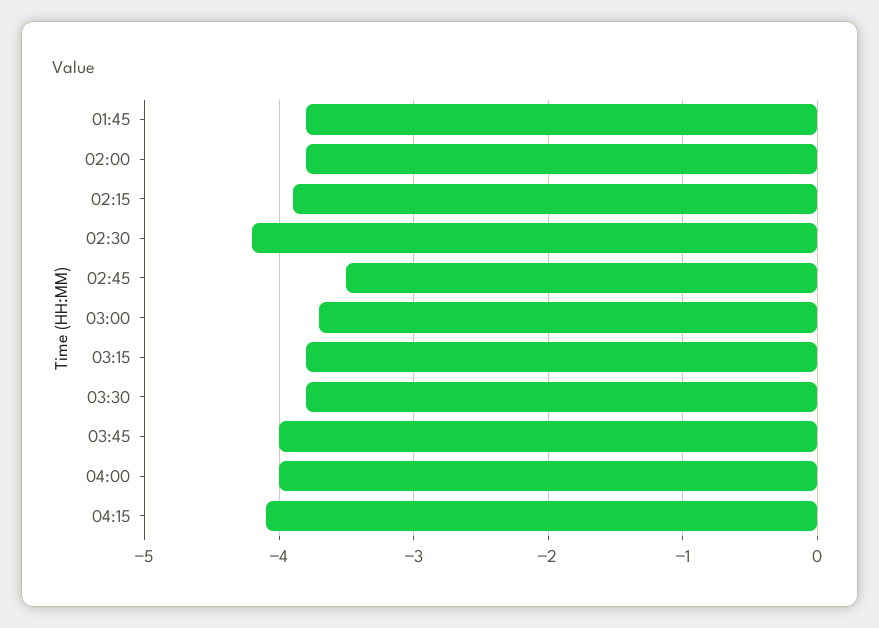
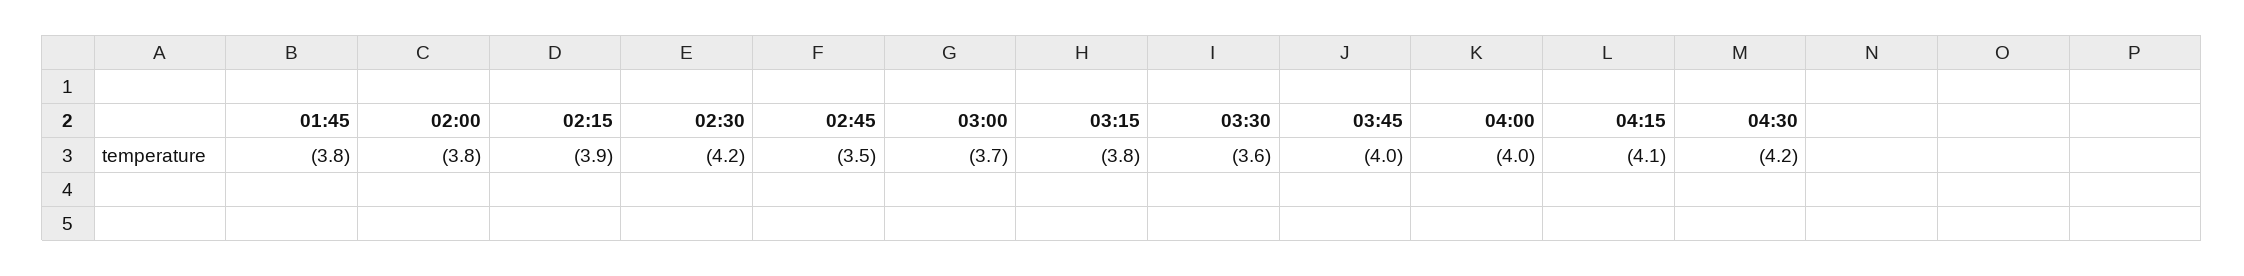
03:30: -3.8 -> -3.6
04:30: none -> -4.2

